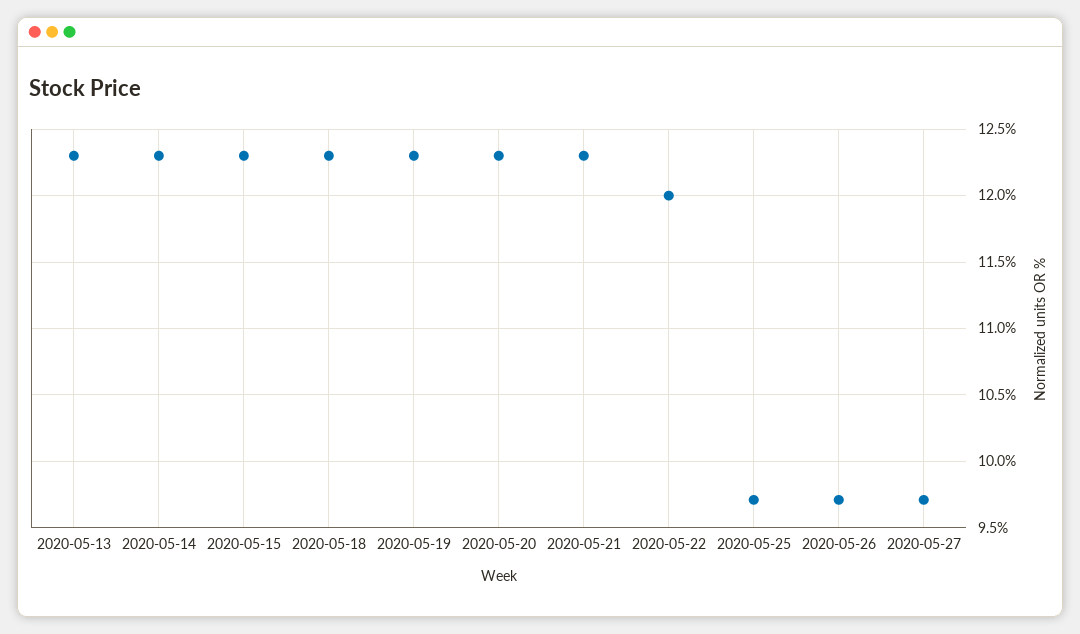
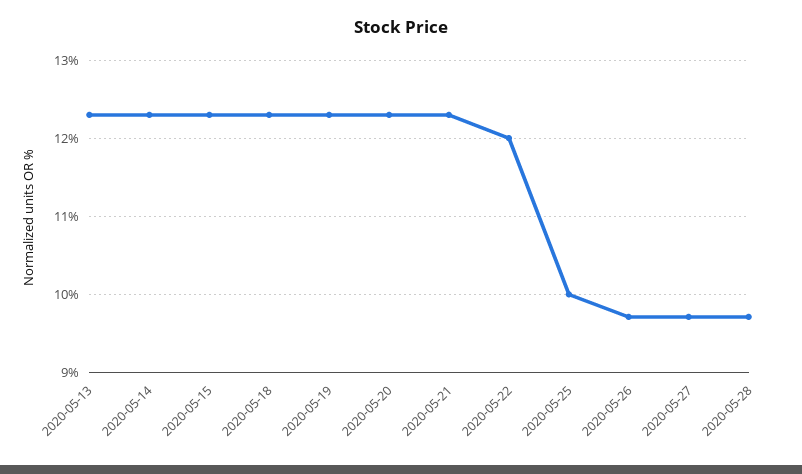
2020-05-25: 9.7 -> 10
2020-05-28: none -> 9.7

